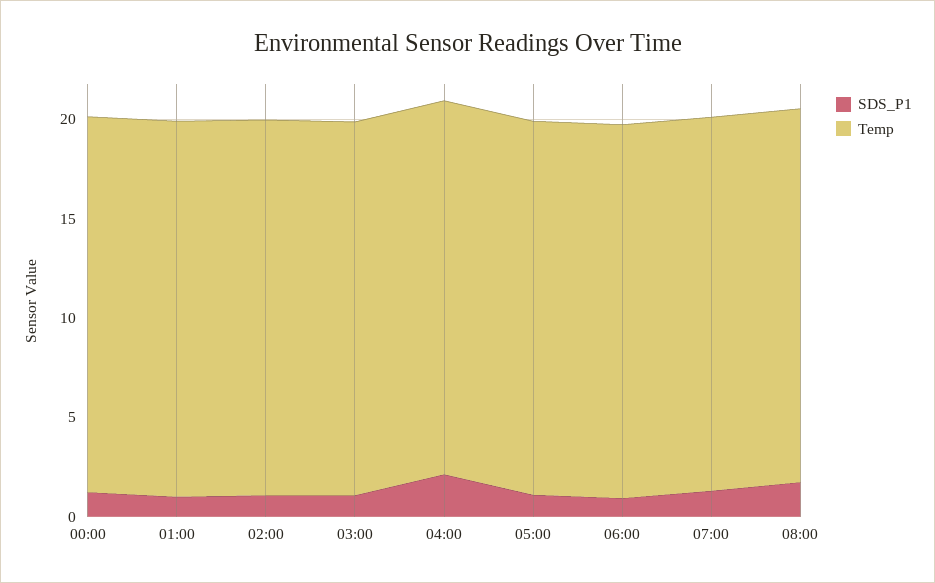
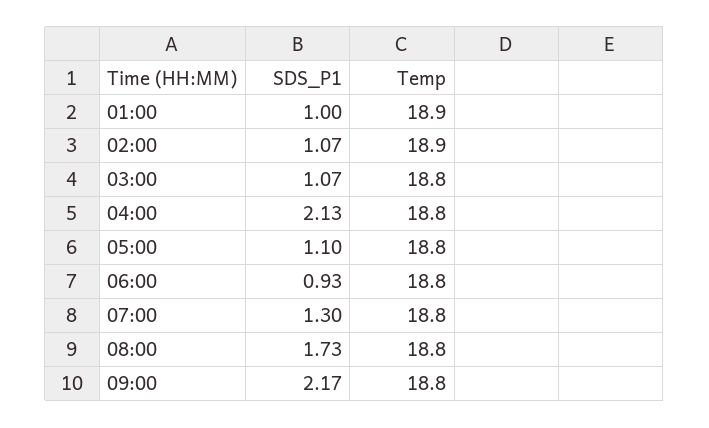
SDS_P1, 00:00: 1 -> none
Temp, 00:00: 19 -> none
SDS_P1, 09:00: none -> 2.17
Temp, 09:00: none -> 18.8

